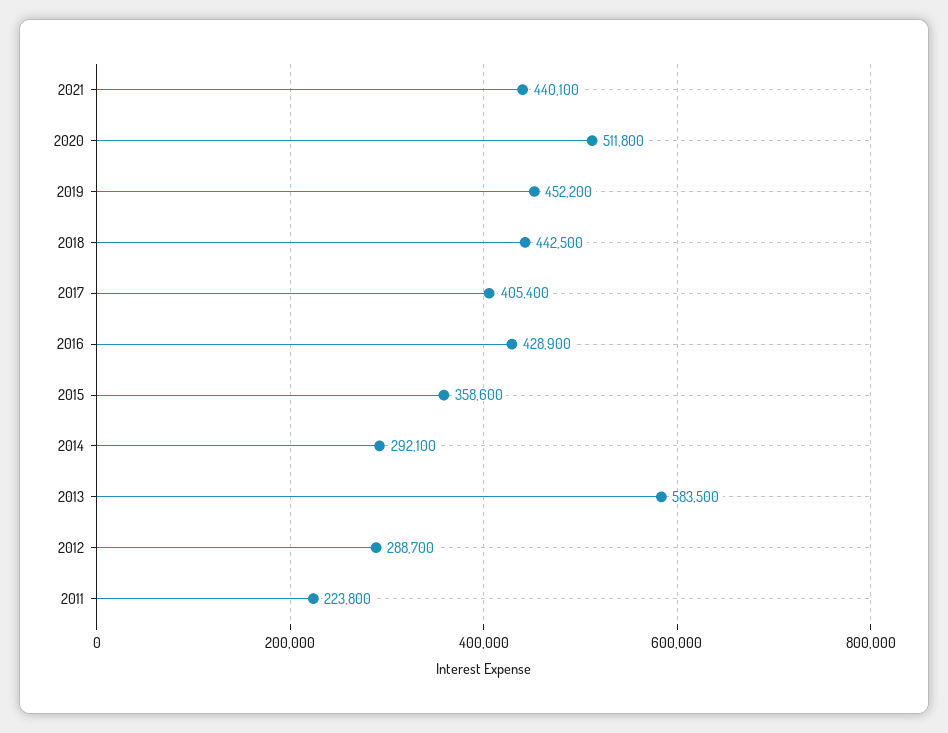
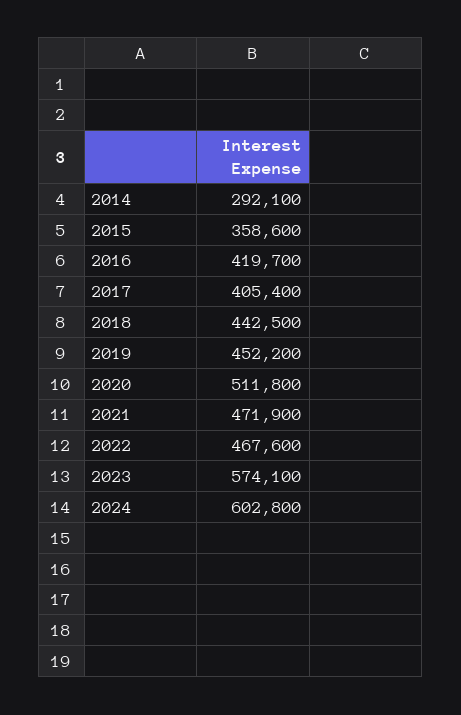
2021: 440100 -> 471900
2016: 428900 -> 419700
2013: 583500 -> none
2012: 288700 -> none
2011: 223800 -> none
2022: none -> 467600
2023: none -> 574100
2024: none -> 602800

